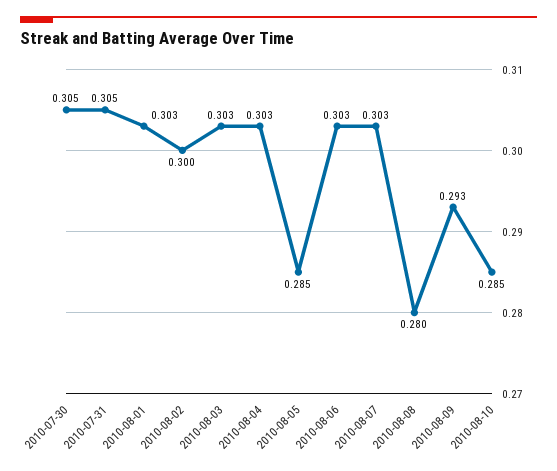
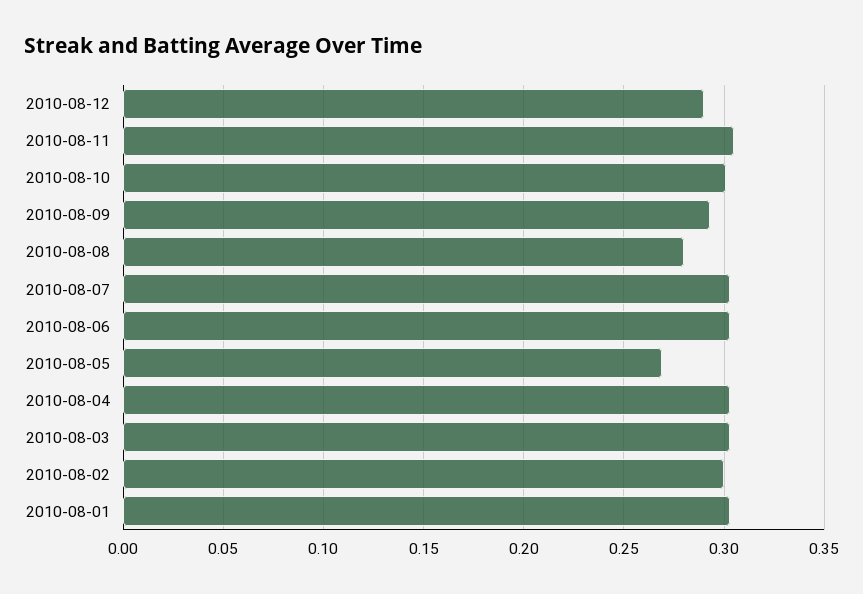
2010-07-30: 0.305 -> none
2010-07-31: 0.305 -> none
2010-08-05: 0.285 -> 0.27
2010-08-10: 0.285 -> 0.3
2010-08-12: none -> 0.29
2010-08-11: none -> 0.305

